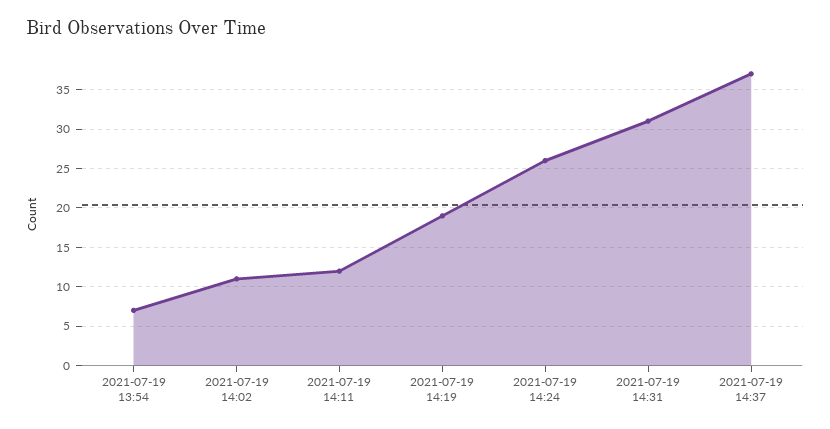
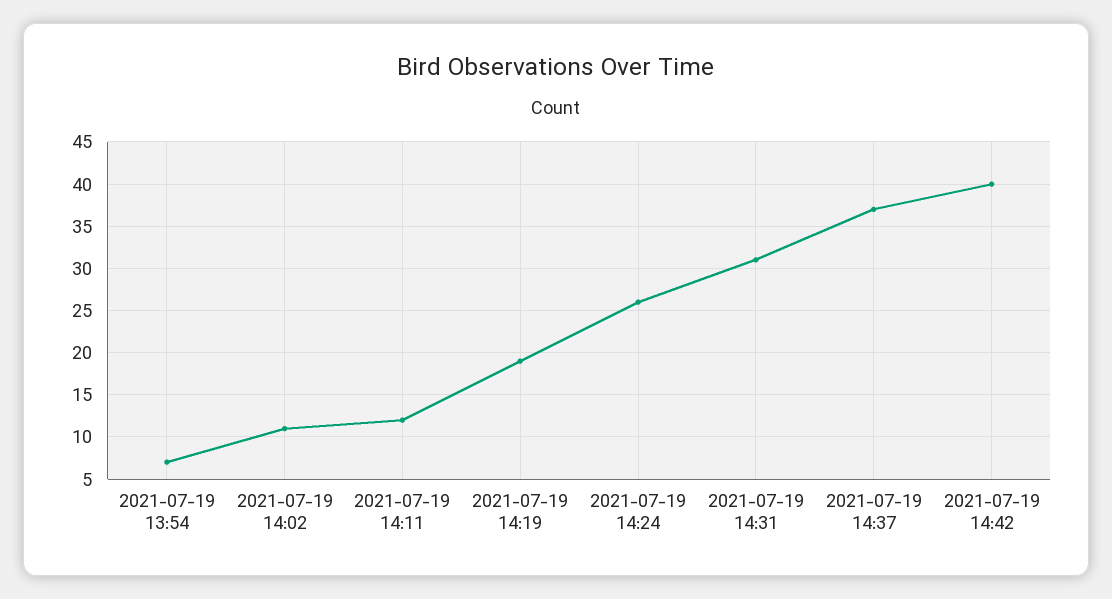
2021-07-19 14:42: none -> 40

